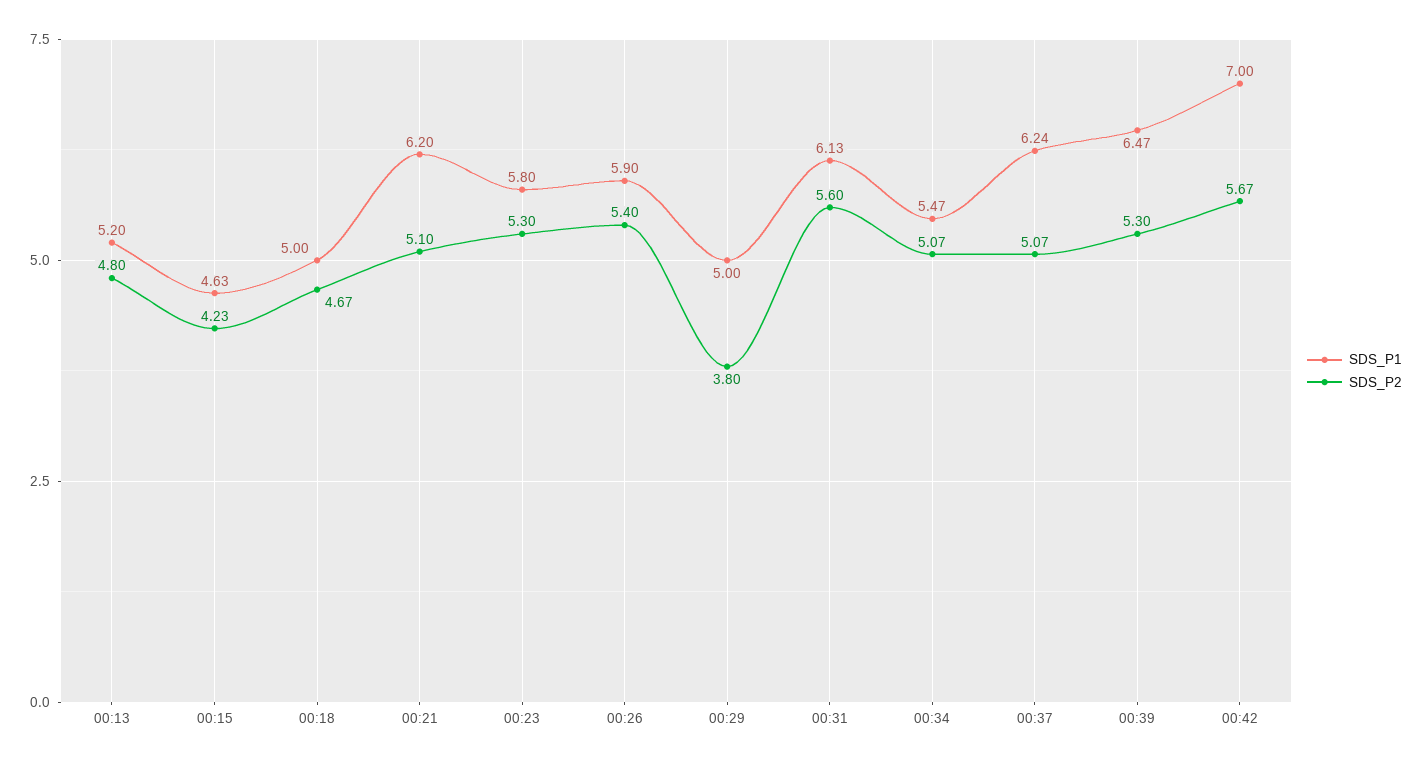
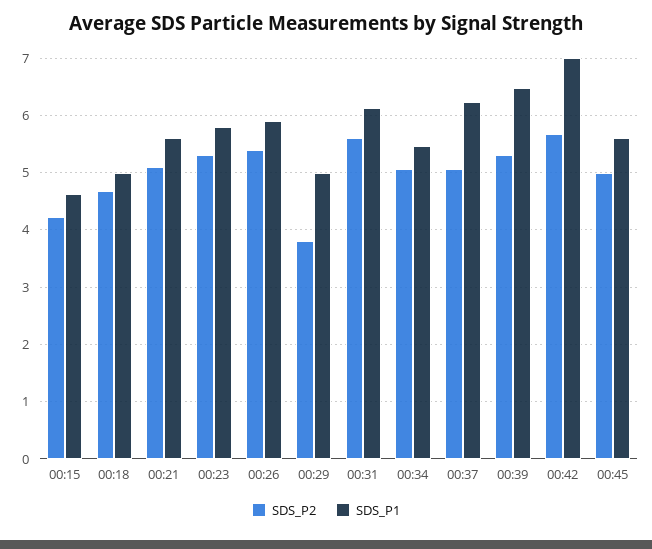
SDS_P1, 00:13: 5.2 -> none
SDS_P2, 00:13: 4.8 -> none
SDS_P1, 00:21: 6.2 -> 5.6
SDS_P2, 00:45: none -> 5
SDS_P1, 00:45: none -> 5.6

